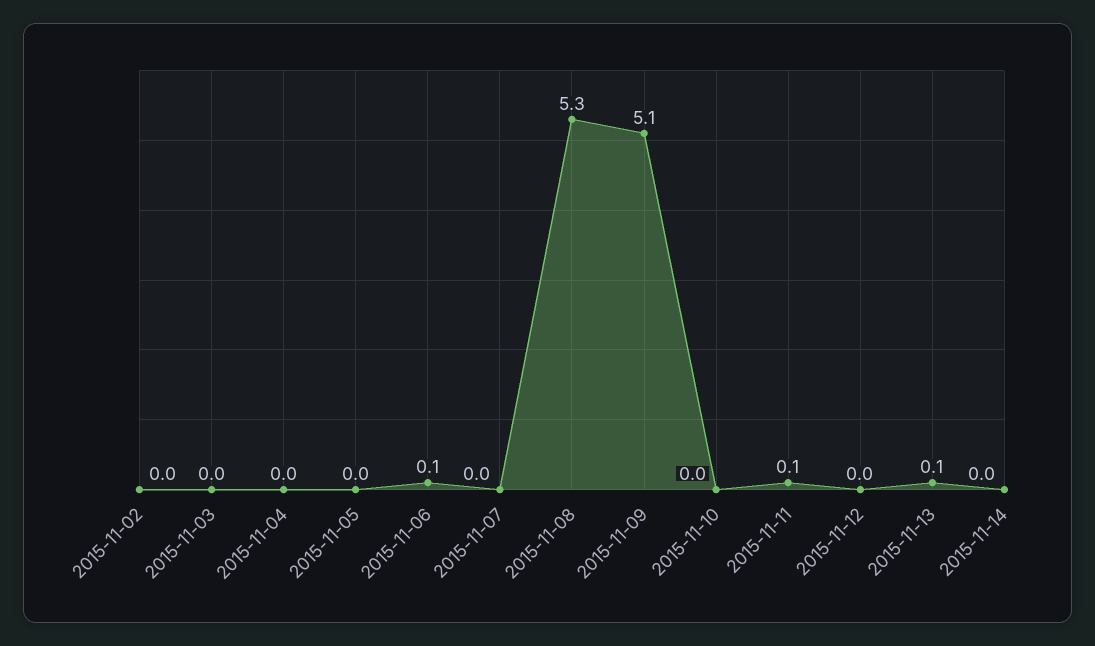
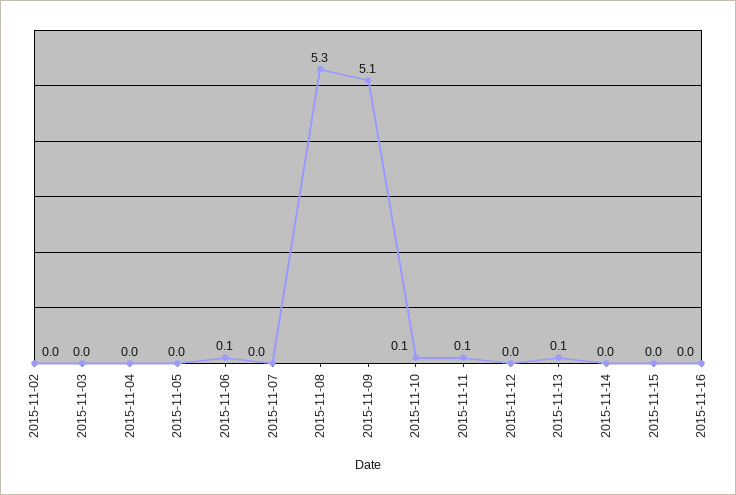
2015-11-10: 0 -> 0.1
2015-11-15: none -> 0
2015-11-16: none -> 0

